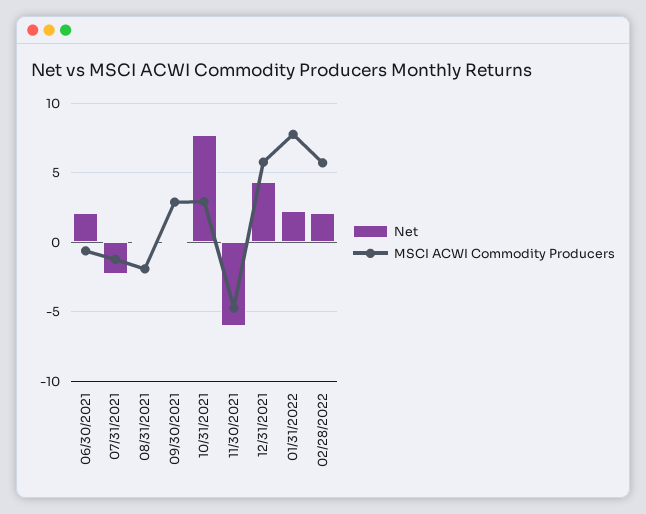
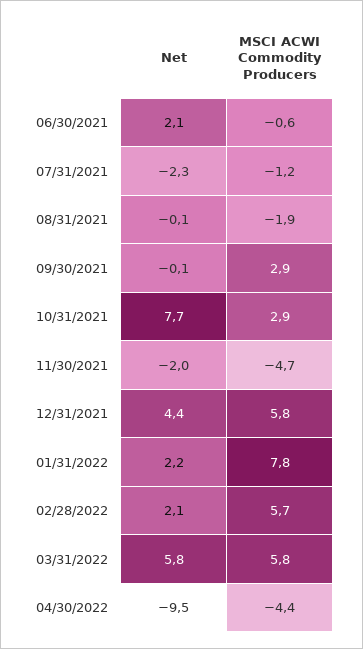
Net, 11/30/2021: -6 -> -2
Net, 03/31/2022: none -> 5.8
MSCI ACWI Commodity Producers, 03/31/2022: none -> 5.8
Net, 04/30/2022: none -> -9.5
MSCI ACWI Commodity Producers, 04/30/2022: none -> -4.4

